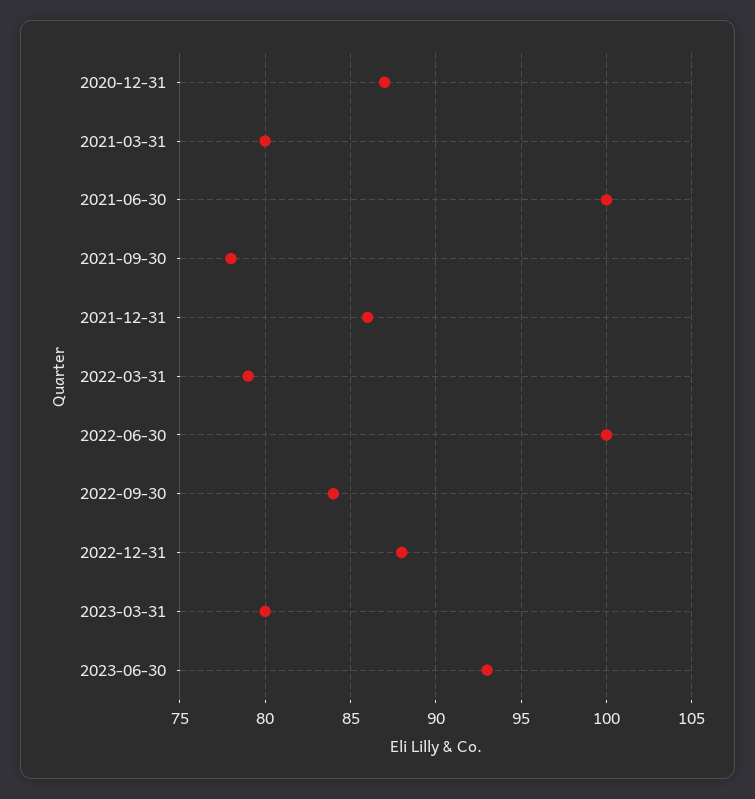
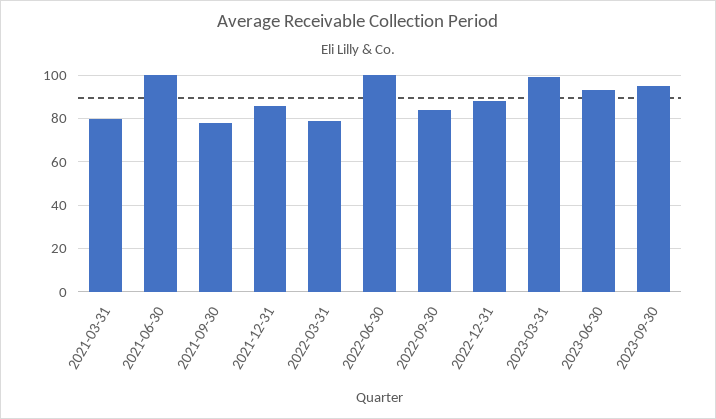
2020-12-31: 87 -> none
2023-03-31: 80 -> 100
2023-09-30: none -> 95

